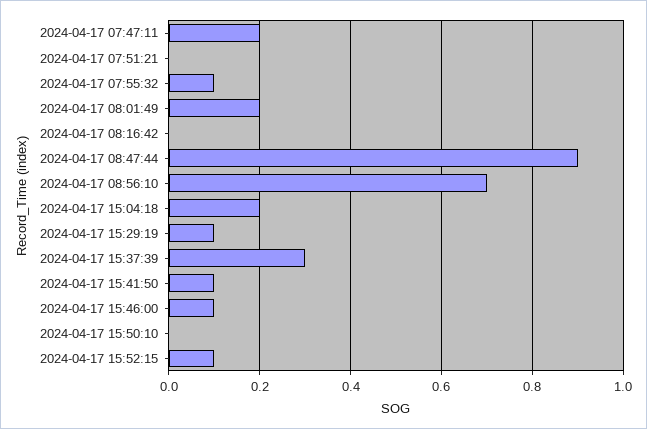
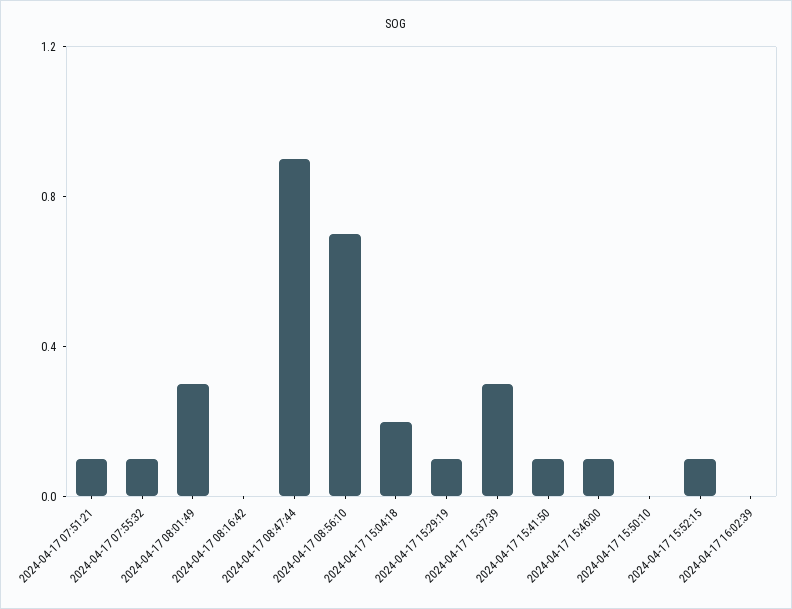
2024-04-17 07:47:11: 0.2 -> none
2024-04-17 07:51:21: 0 -> 0.1
2024-04-17 08:01:49: 0.2 -> 0.3
2024-04-17 16:02:39: none -> 0

